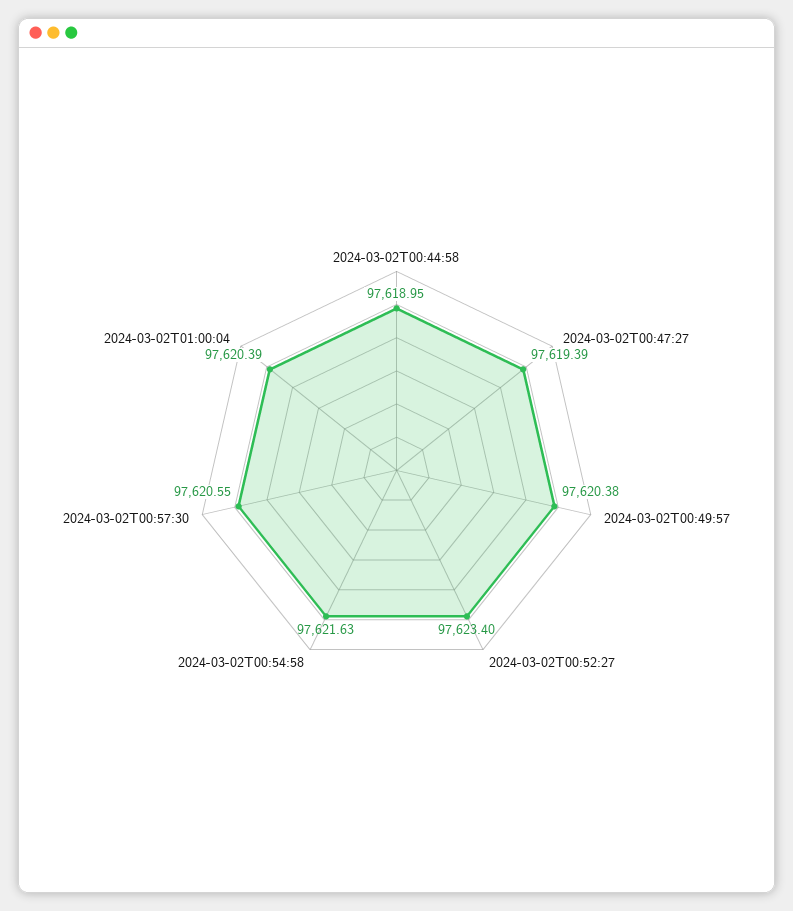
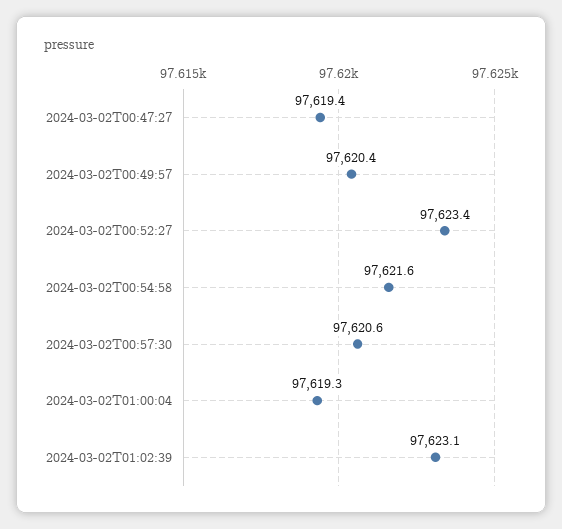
2024-03-02T00:44:58: 97618.95 -> none
2024-03-02T01:00:04: 97620.39 -> 97619.3
2024-03-02T01:02:39: none -> 97623.1

